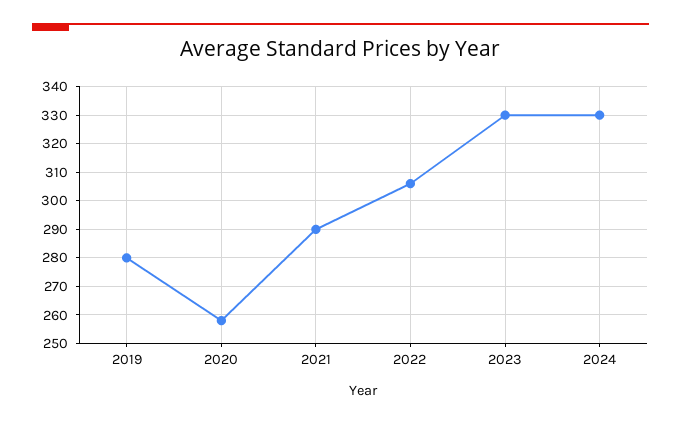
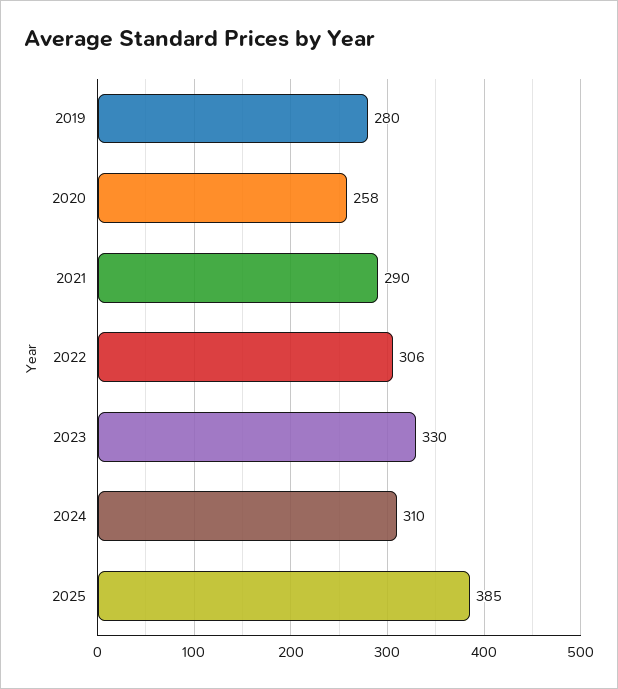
2024: 330 -> 310
2025: none -> 385

